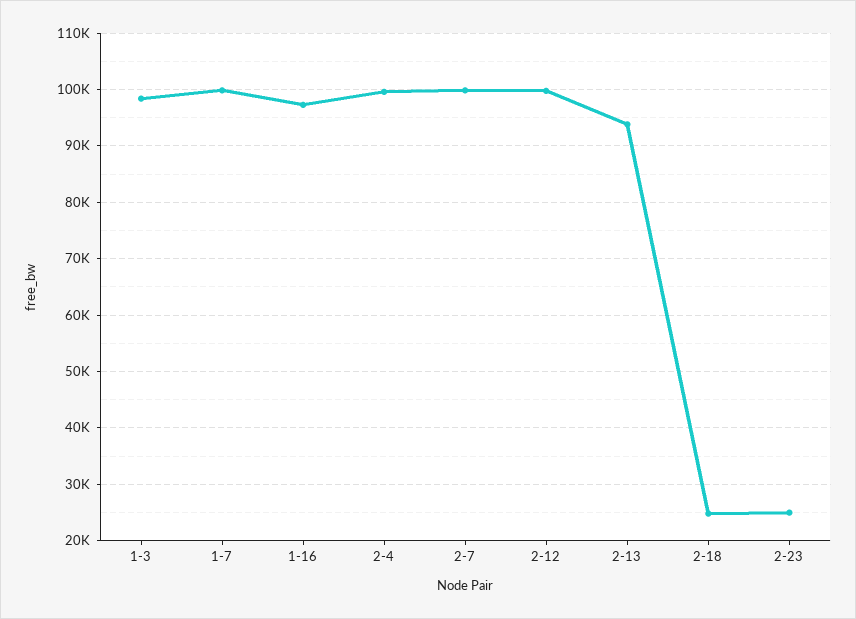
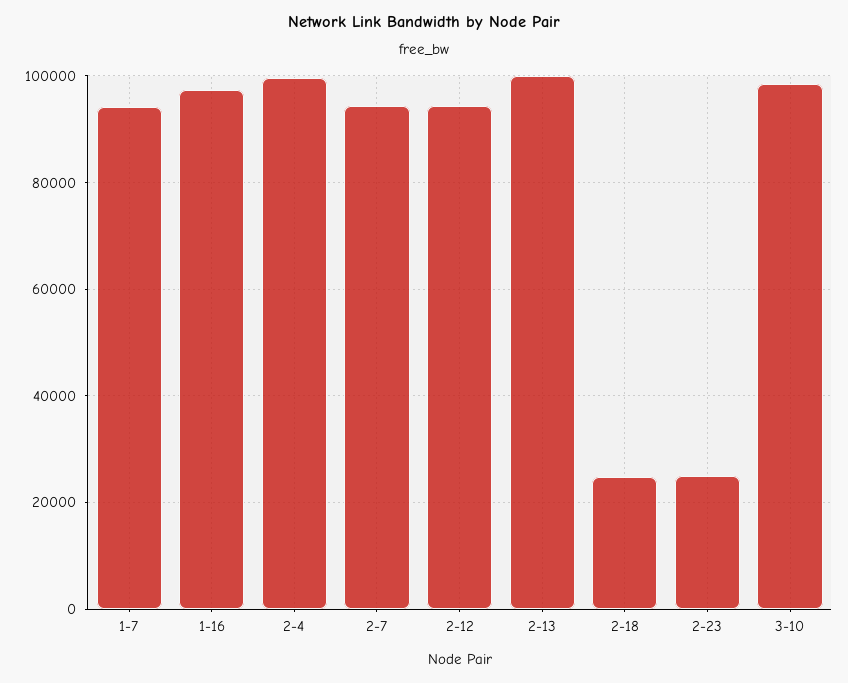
1-3: 98000 -> none
1-7: 100000 -> 94000
2-7: 100000 -> 94000
2-12: 100000 -> 94000
2-13: 94000 -> 100000
3-10: none -> 98000

